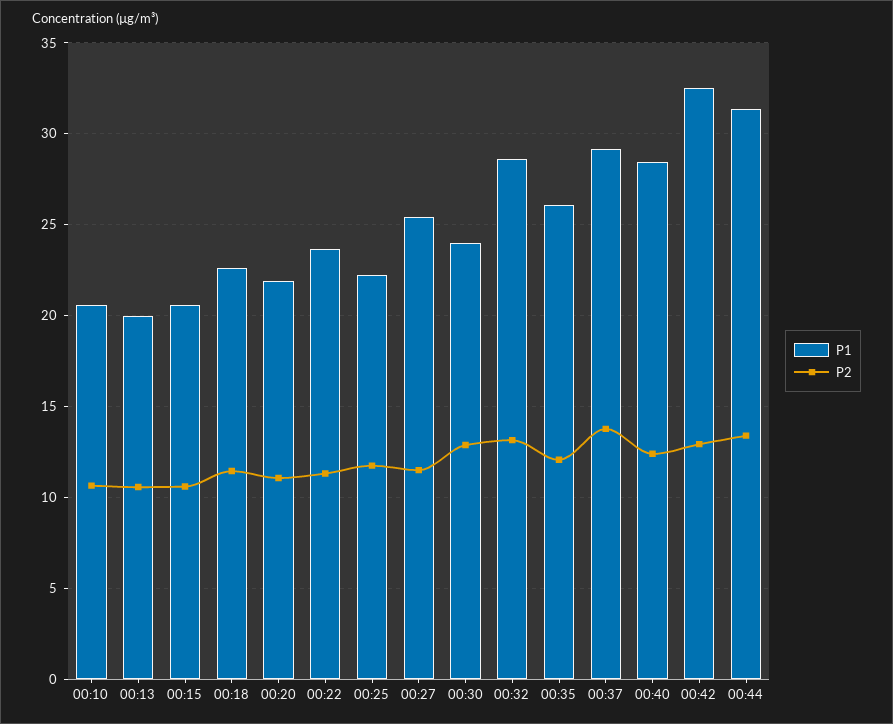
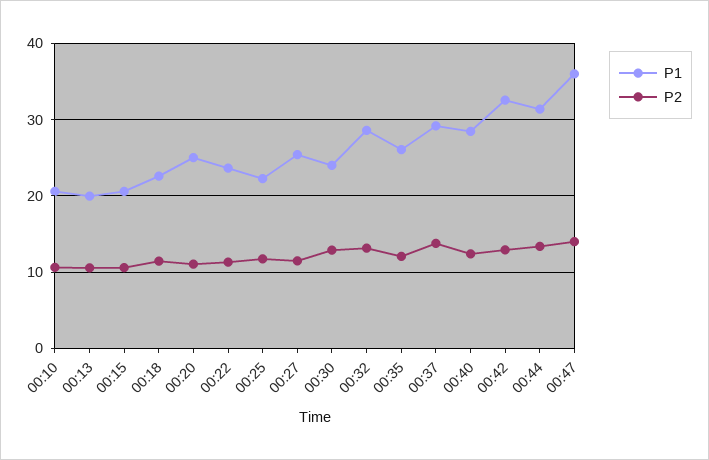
P1, 00:20: 22 -> 25
P1, 00:47: none -> 36
P2, 00:47: none -> 14

